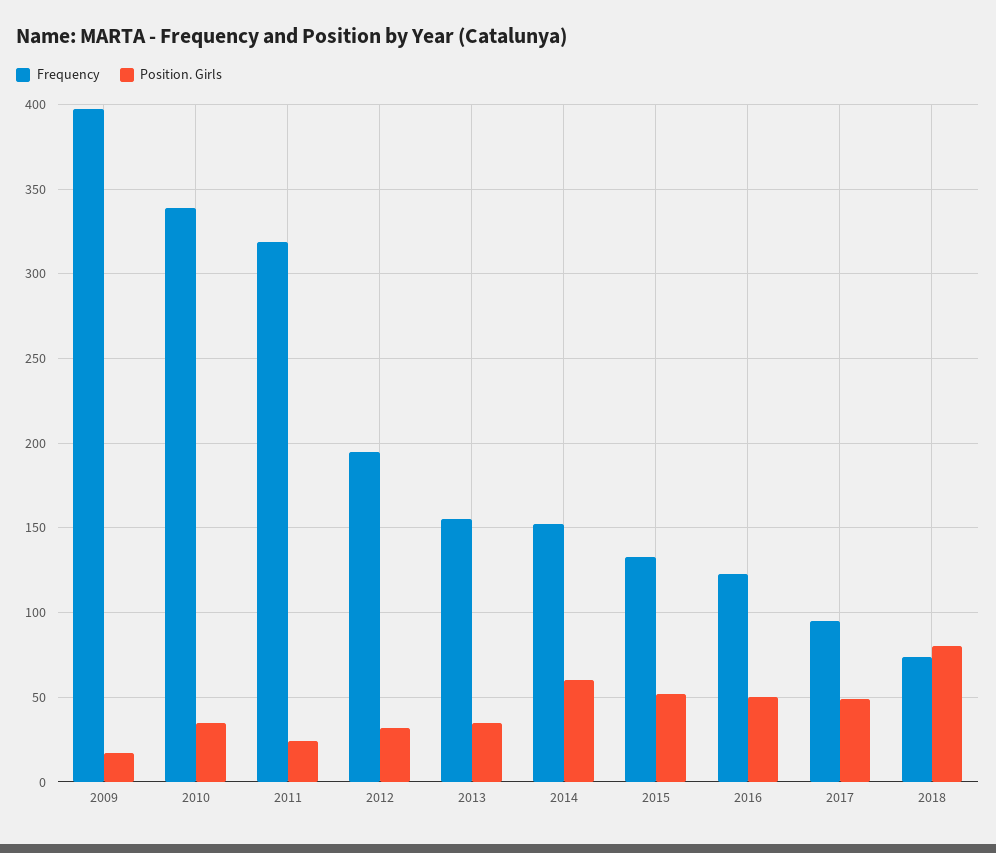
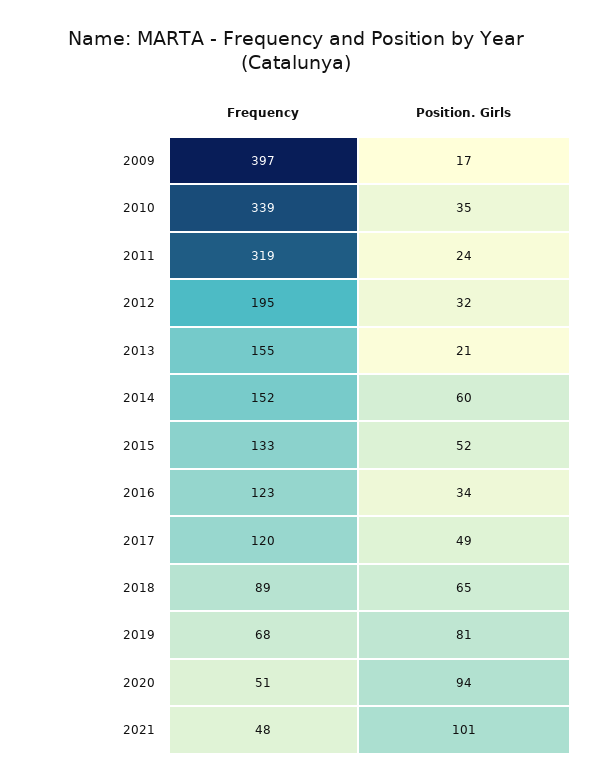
Position. Girls, 2013: 35 -> 21
Position. Girls, 2016: 50 -> 34
Frequency, 2017: 95 -> 120
Frequency, 2018: 75 -> 89
Position. Girls, 2018: 80 -> 65
Frequency, 2019: none -> 68
Position. Girls, 2019: none -> 81
Frequency, 2020: none -> 51
Position. Girls, 2020: none -> 94
Frequency, 2021: none -> 48
Position. Girls, 2021: none -> 101

